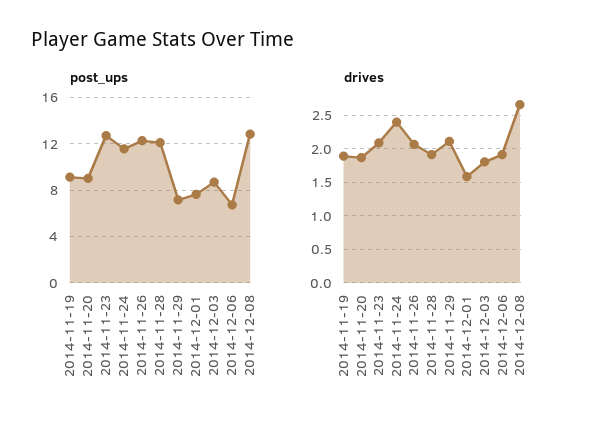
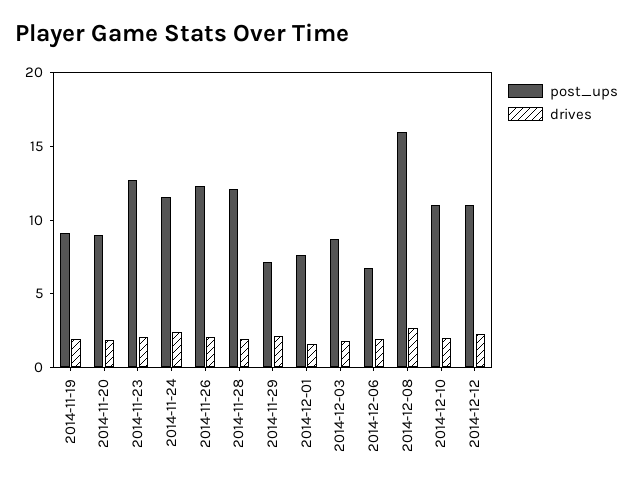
post_ups, 2014-12-08: 13 -> 16
post_ups, 2014-12-10: none -> 11
drives, 2014-12-10: none -> 2
post_ups, 2014-12-12: none -> 11
drives, 2014-12-12: none -> 2

